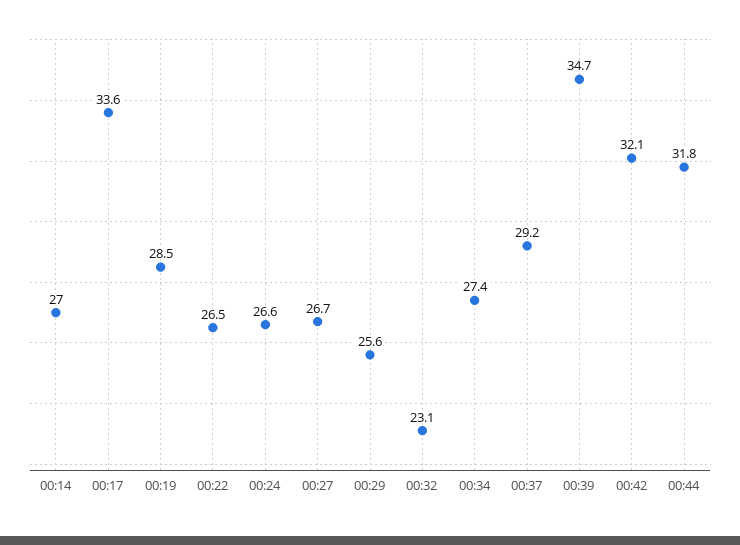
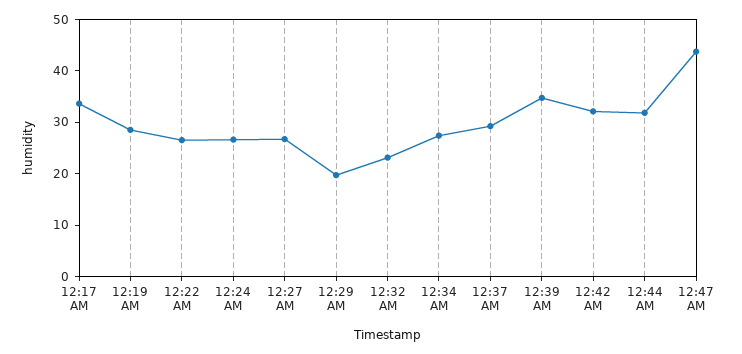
00:14: 27 -> none
00:29: 25.6 -> 20
12:47 AM: none -> 44

